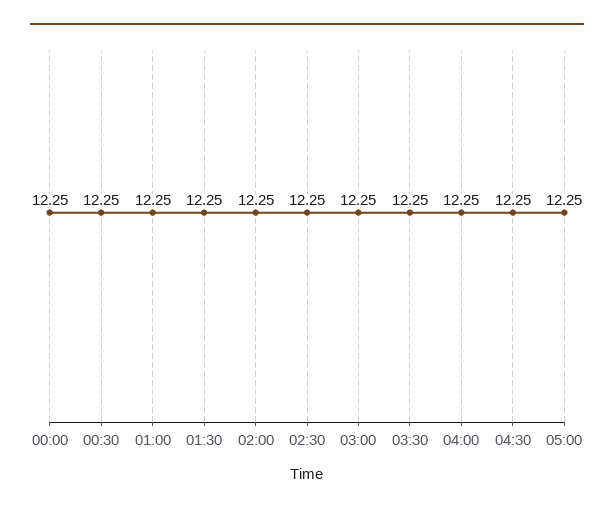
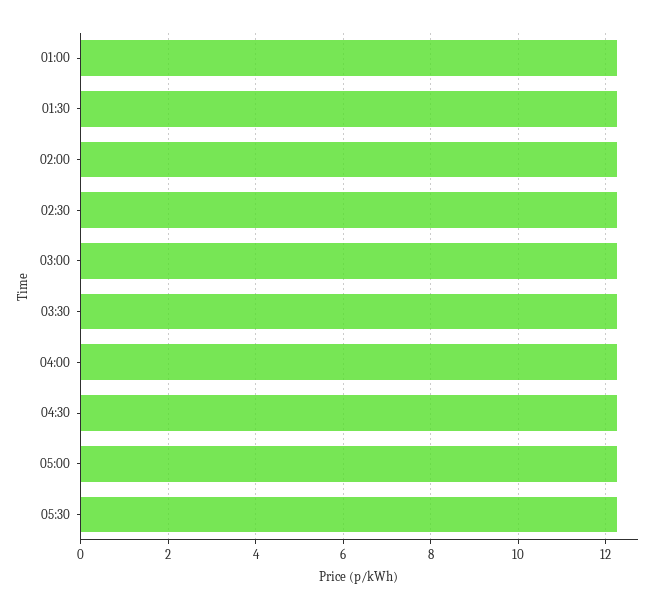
00:00: 12.25 -> none
00:30: 12.25 -> none
05:30: none -> 12.2

